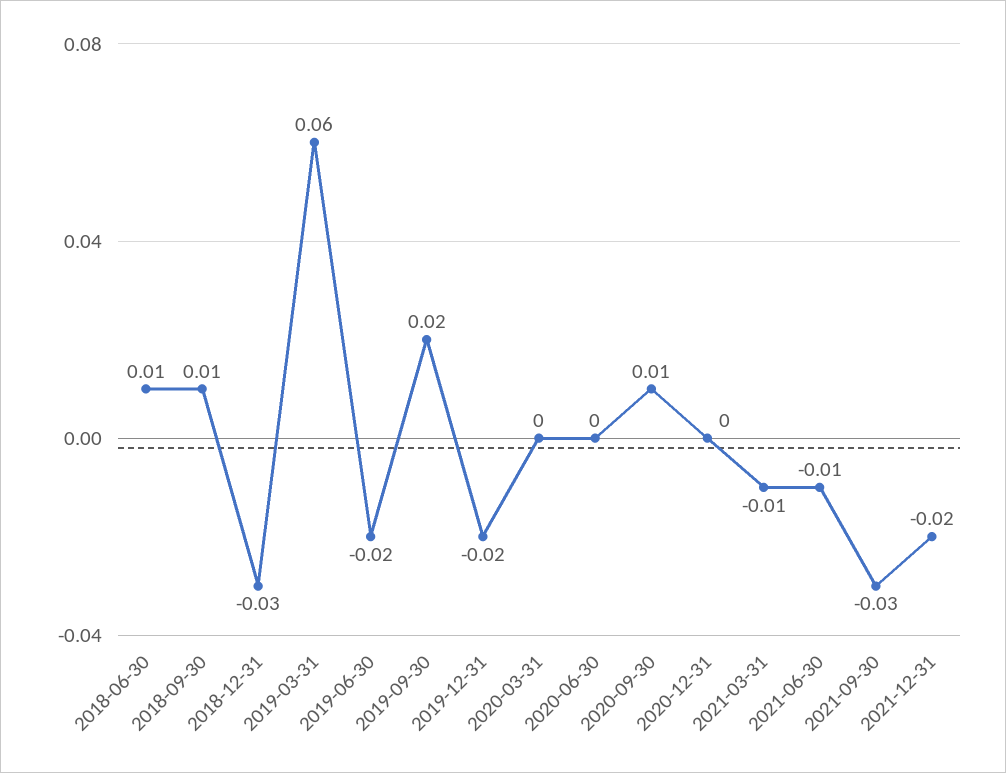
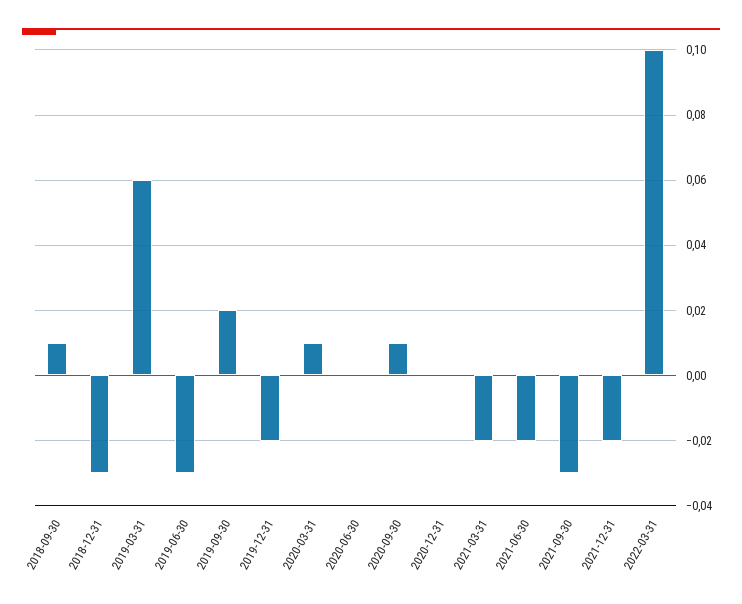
2018-06-30: 0.01 -> none
2019-06-30: -0.02 -> -0.03
2020-03-31: 0 -> 0.01
2021-03-31: -0.01 -> -0.02
2021-06-30: -0.01 -> -0.02
2022-03-31: none -> 0.1

